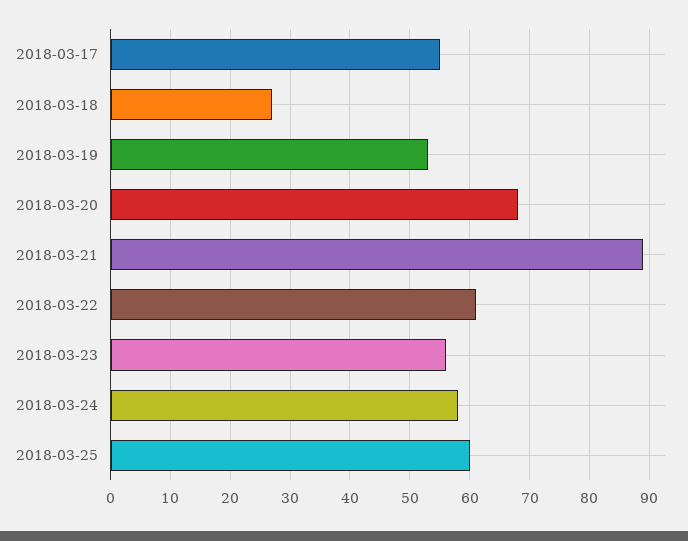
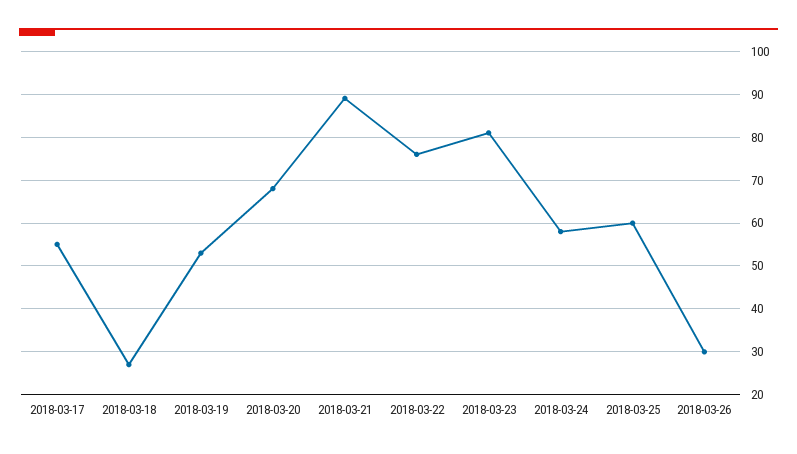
2018-03-22: 60 -> 75
2018-03-23: 55 -> 80
2018-03-26: none -> 30

